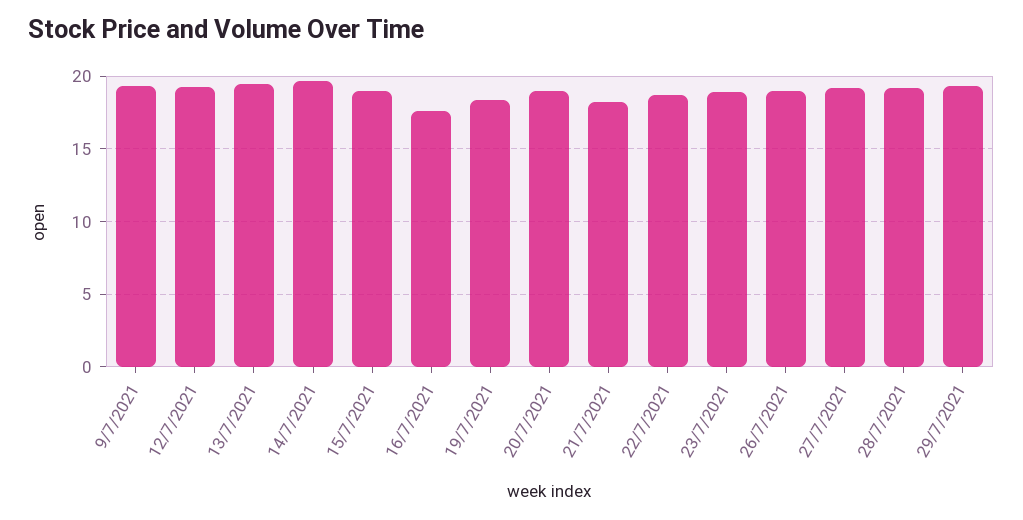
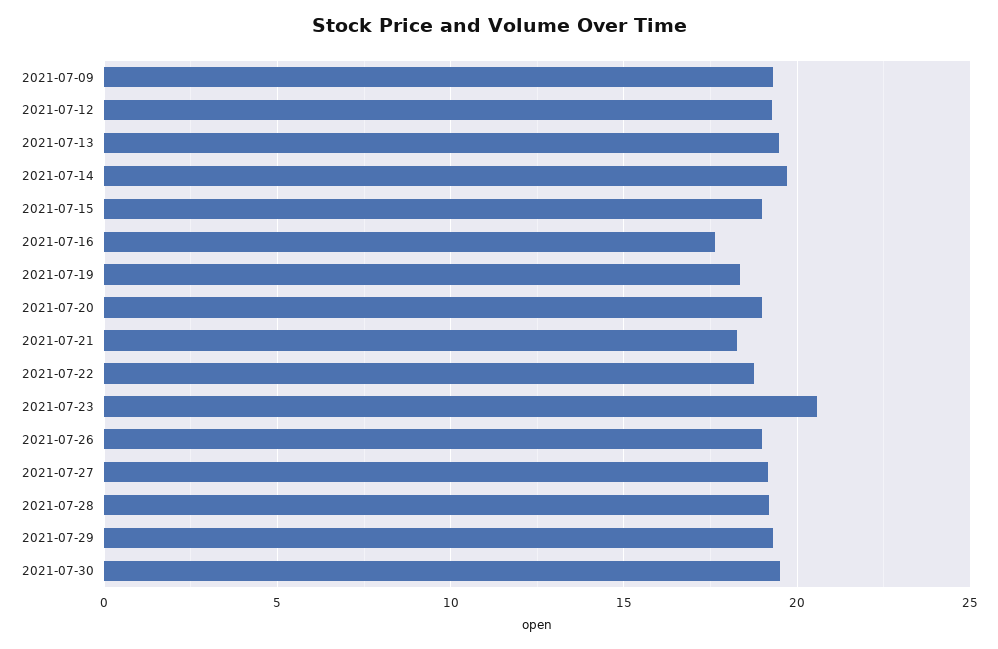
23/7/2021: 19 -> 20.5
2021-07-30: none -> 19.5

